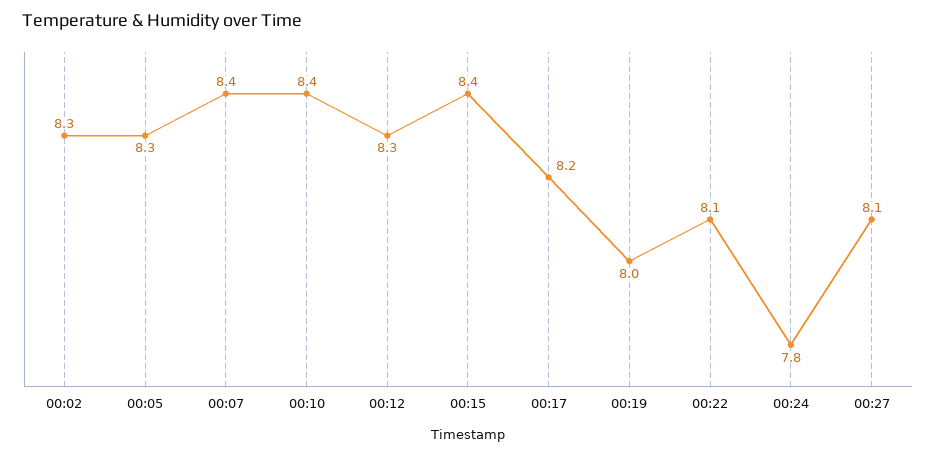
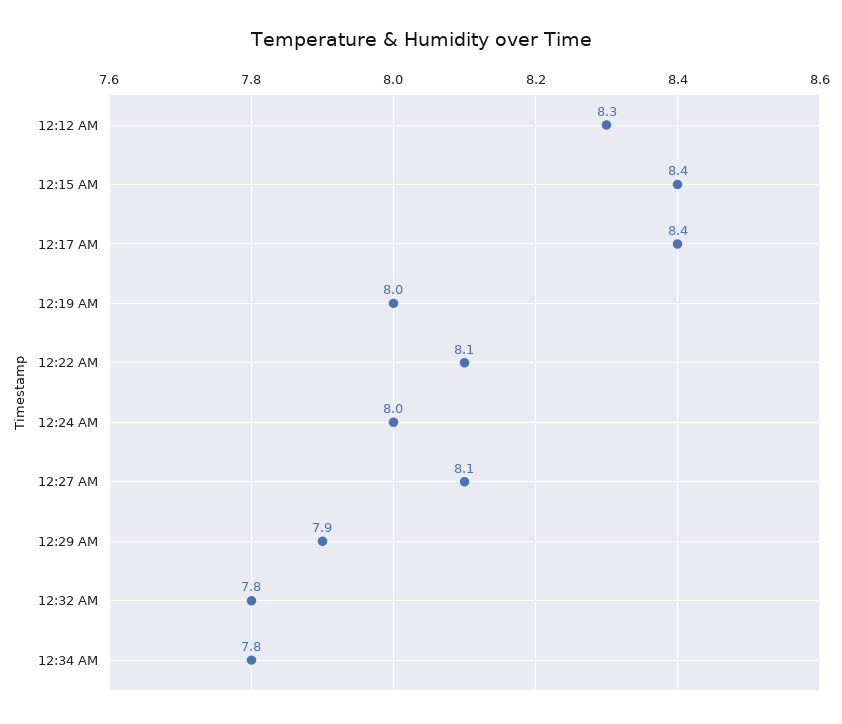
00:02: 8.3 -> none
00:05: 8.3 -> none
00:07: 8.4 -> none
00:10: 8.4 -> none
00:17: 8.2 -> 8.4
00:24: 7.8 -> 8
12:29 AM: none -> 7.9
12:32 AM: none -> 7.8
12:34 AM: none -> 7.8

